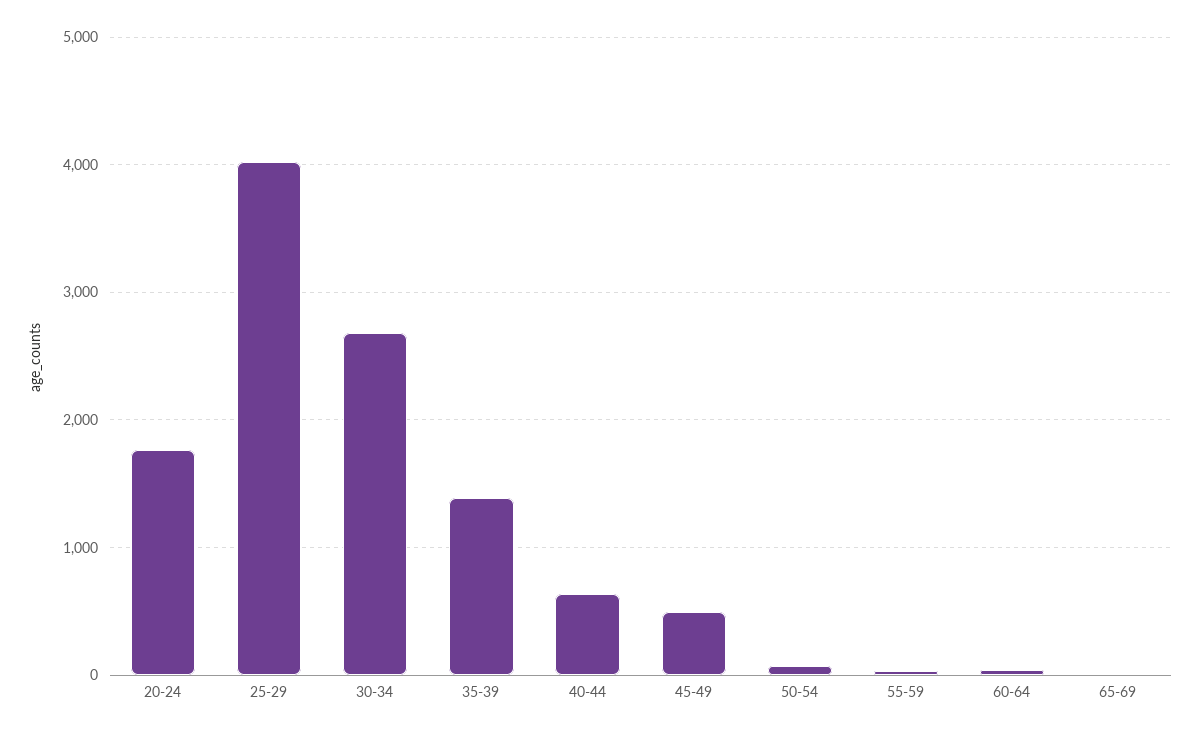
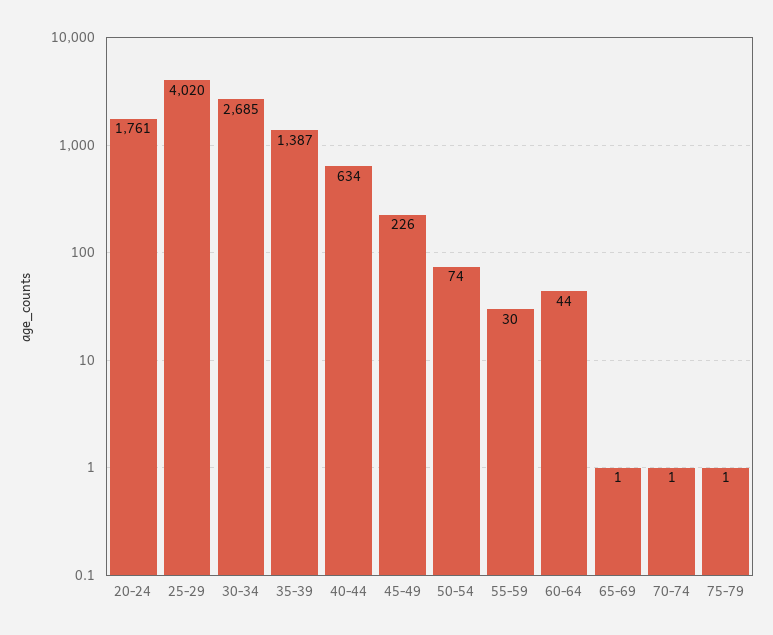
45-49: 500 -> 226
70-74: none -> 1
75-79: none -> 1

